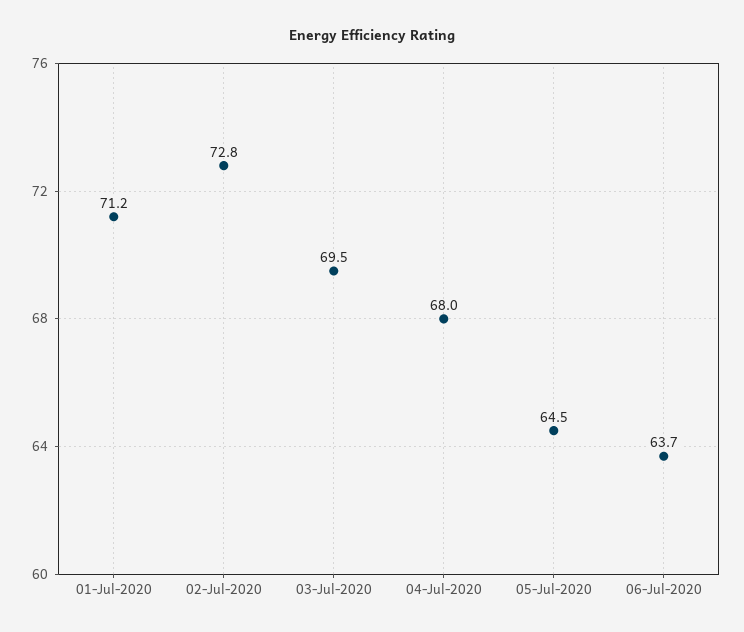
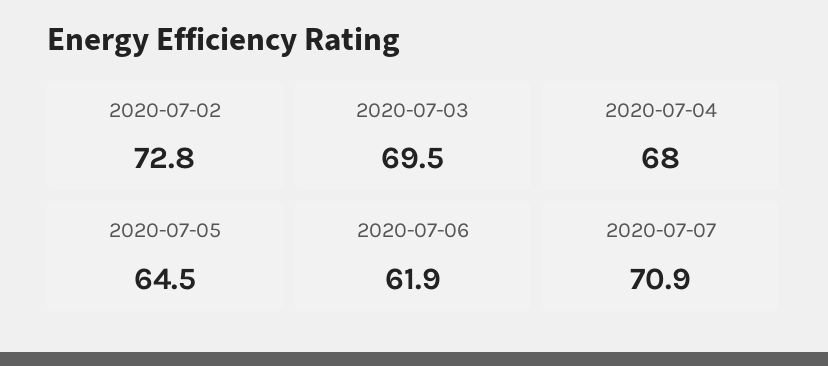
01-Jul-2020: 71.2 -> none
06-Jul-2020: 63.7 -> 61.9
2020-07-07: none -> 70.9

